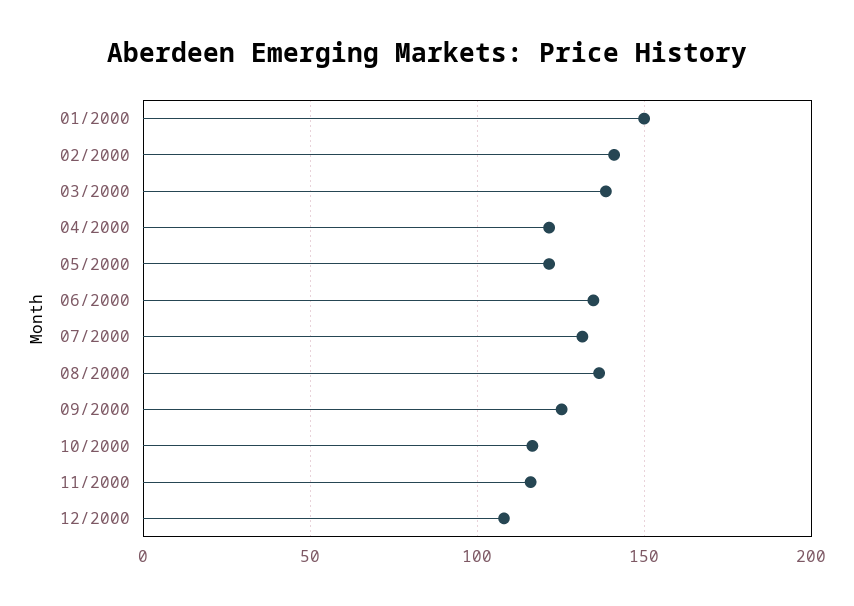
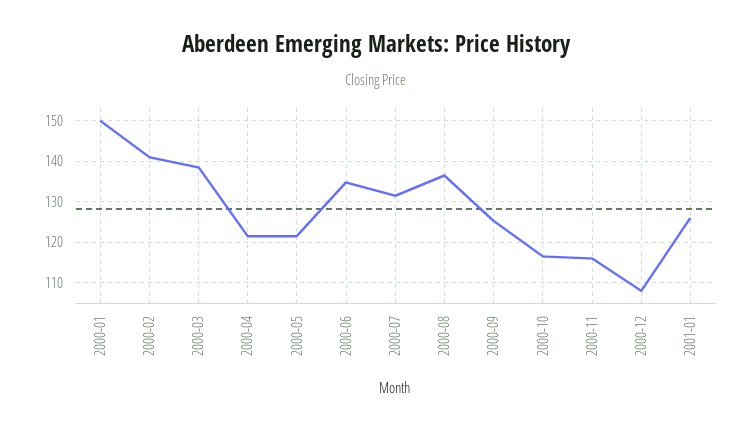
2001-01: none -> 126

